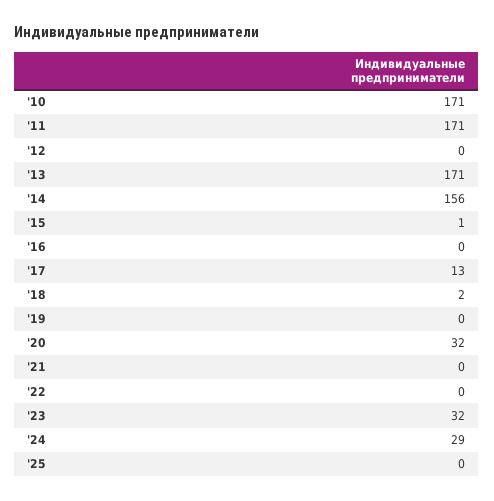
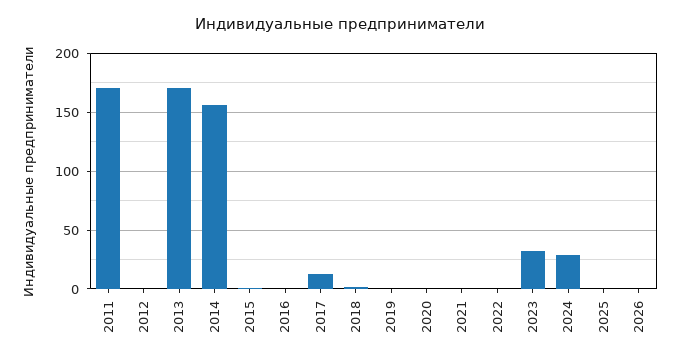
'10: 171 -> none
'20: 32 -> 0
2026: none -> 0

